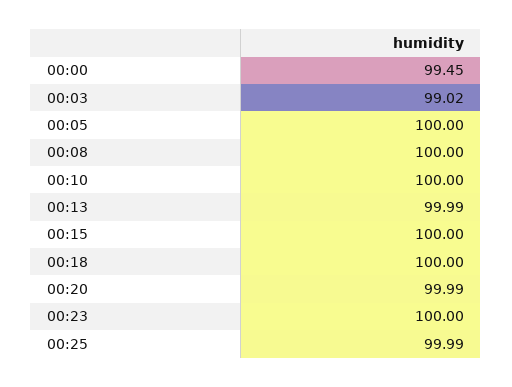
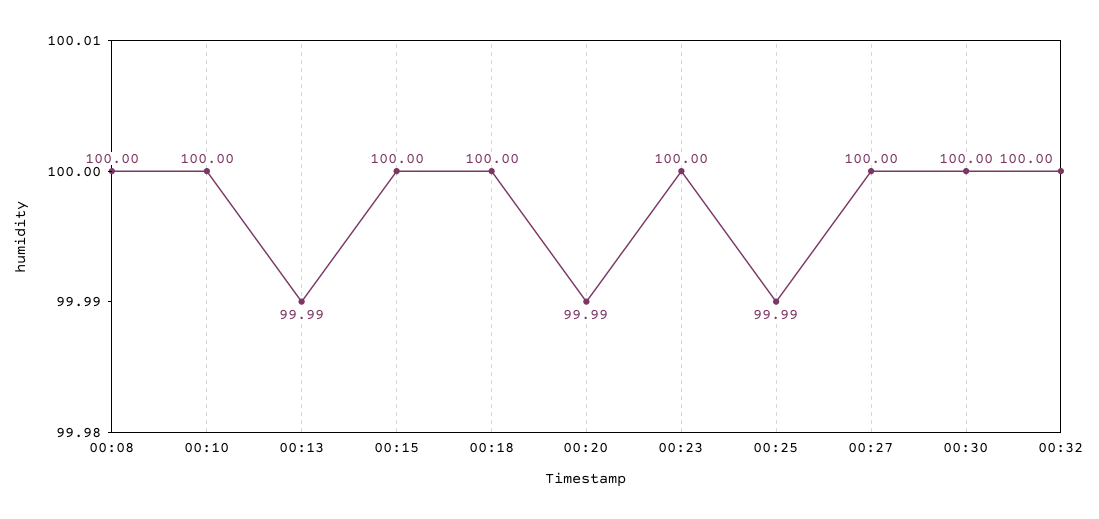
00:00: 99.45 -> none
00:03: 99.02 -> none
00:05: 100 -> none
00:27: none -> 100
00:30: none -> 100
00:32: none -> 100

